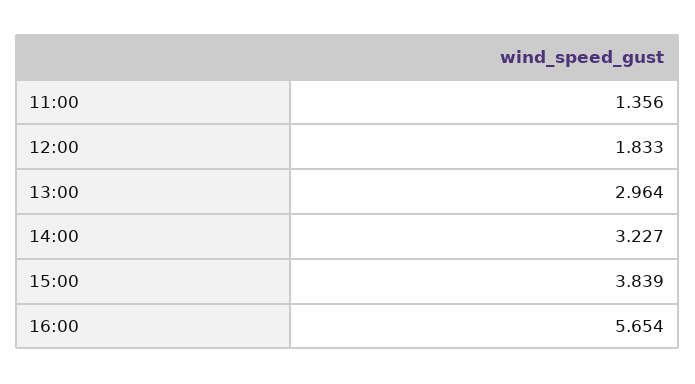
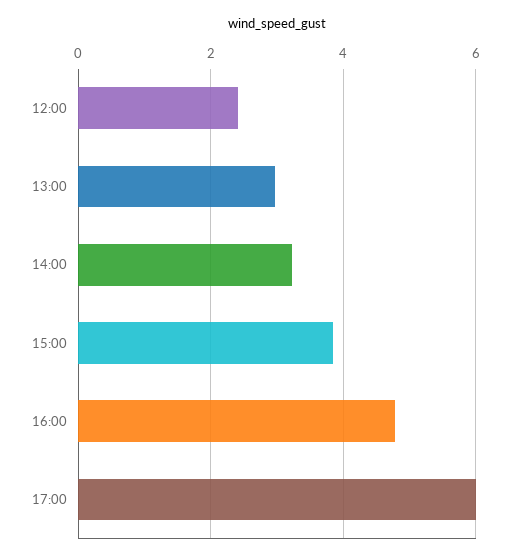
11:00: 1.356 -> none
12:00: 1.833 -> 2.4
16:00: 5.654 -> 4.8
17:00: none -> 6

